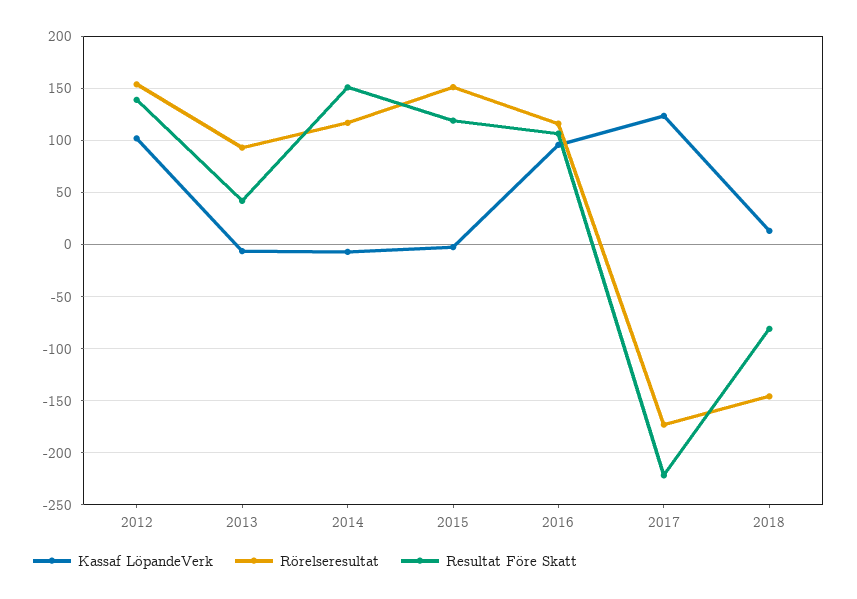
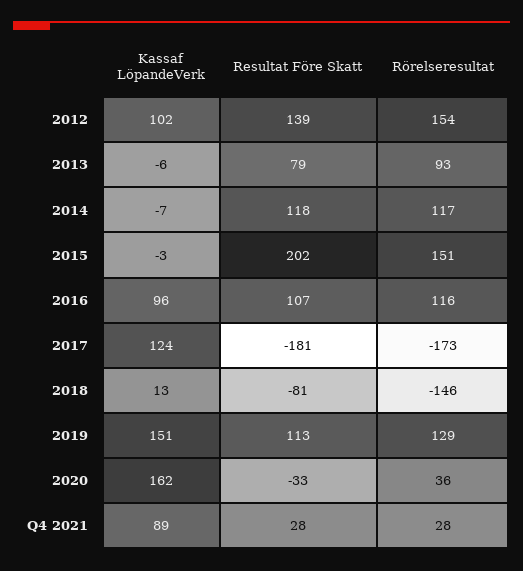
Resultat Före Skatt, 2013: 40 -> 79
Resultat Före Skatt, 2014: 150 -> 118
Resultat Före Skatt, 2015: 120 -> 202
Resultat Före Skatt, 2017: -220 -> -181
Kassaf LöpandeVerk, 2019: none -> 151
Resultat Före Skatt, 2019: none -> 113
Rörelseresultat, 2019: none -> 129
Kassaf LöpandeVerk, 2020: none -> 162
Resultat Före Skatt, 2020: none -> -33
Rörelseresultat, 2020: none -> 36
Kassaf LöpandeVerk, Q4 2021: none -> 89
Resultat Före Skatt, Q4 2021: none -> 28
Rörelseresultat, Q4 2021: none -> 28

